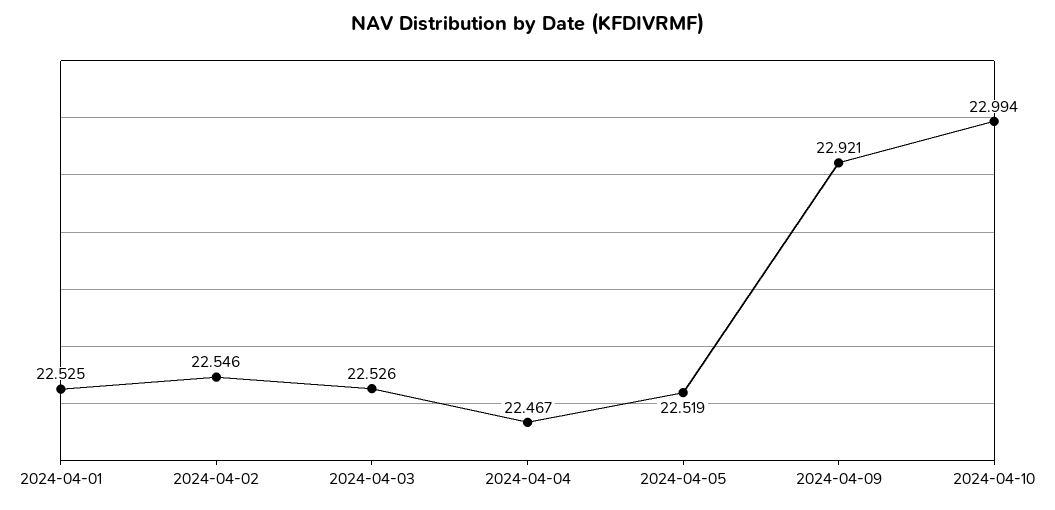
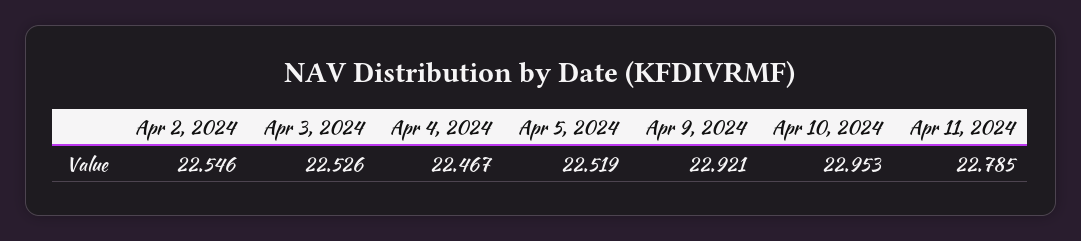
2024-04-01: 22.525 -> none
2024-04-10: 22.994 -> 22.953
Apr 11, 2024: none -> 22.785

